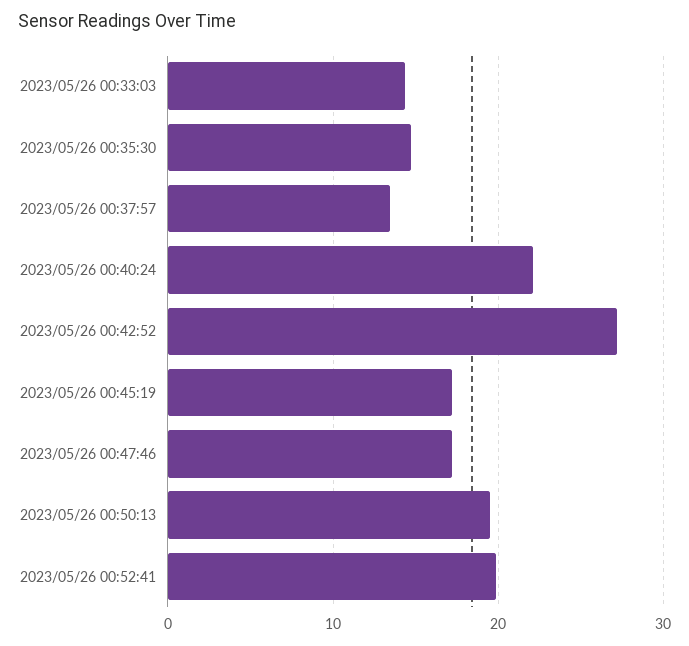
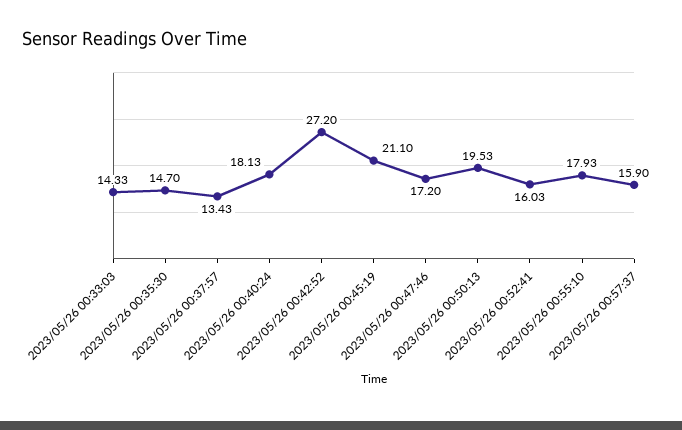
2023/05/26 00:40:24: 22 -> 18.13
2023/05/26 00:45:19: 17 -> 21.1
2023/05/26 00:52:41: 20 -> 16.03
2023/05/26 00:55:10: none -> 17.93
2023/05/26 00:57:37: none -> 15.9

